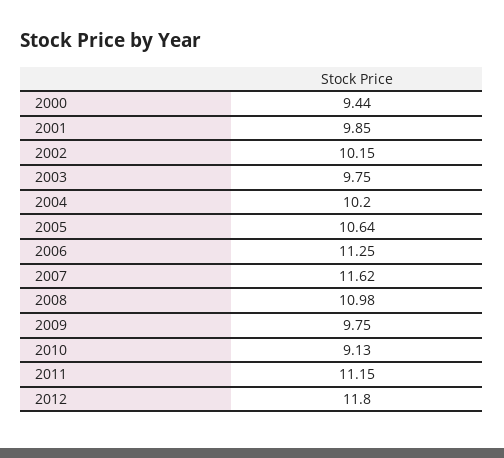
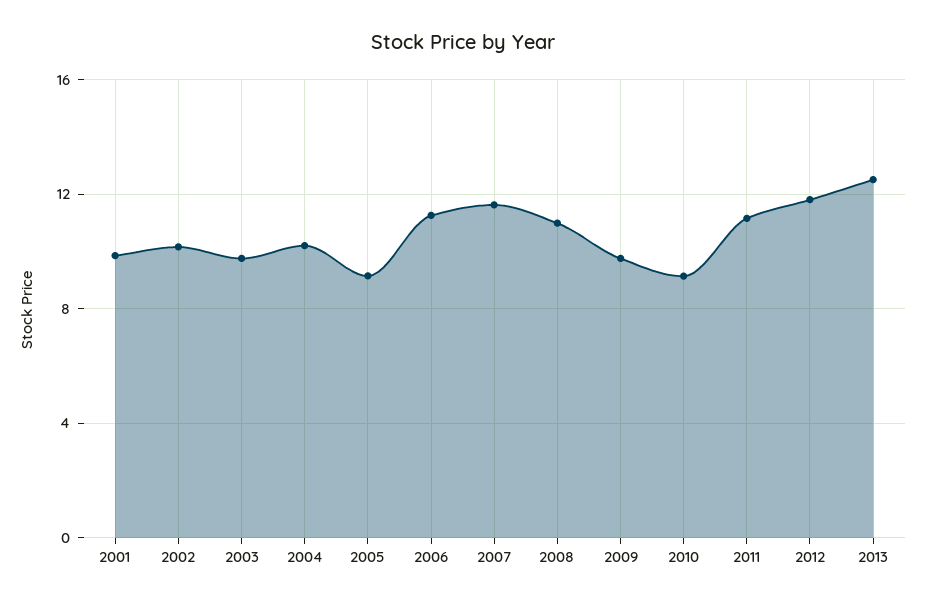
2000: 9.44 -> none
2005: 10.64 -> 9
2013: none -> 12.5

